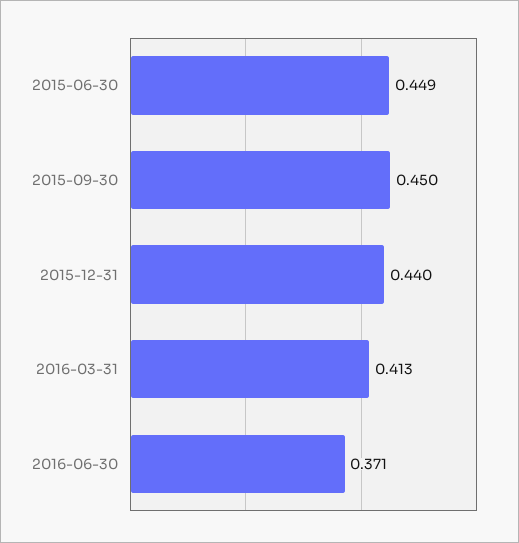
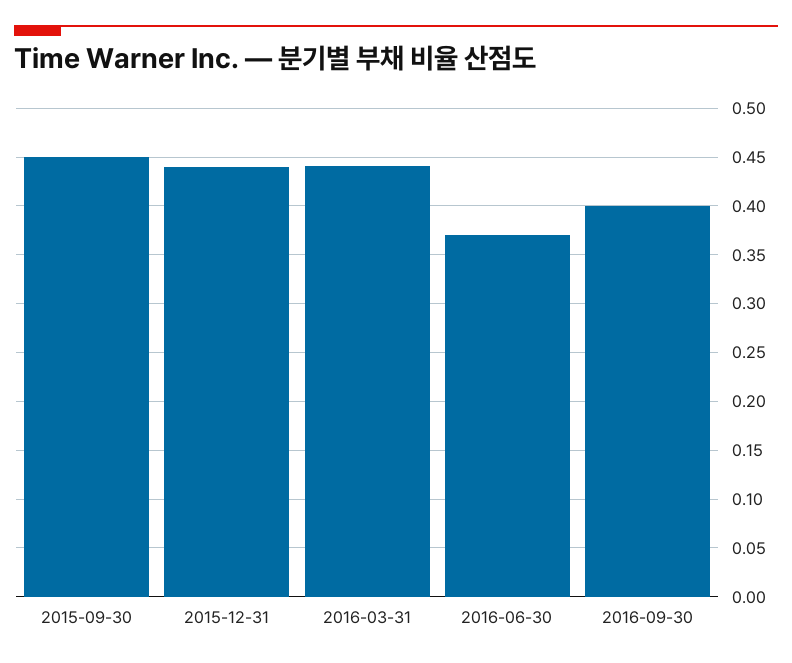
2015-06-30: 0.449 -> none
2016-03-31: 0.413 -> 0.44
2016-09-30: none -> 0.4

